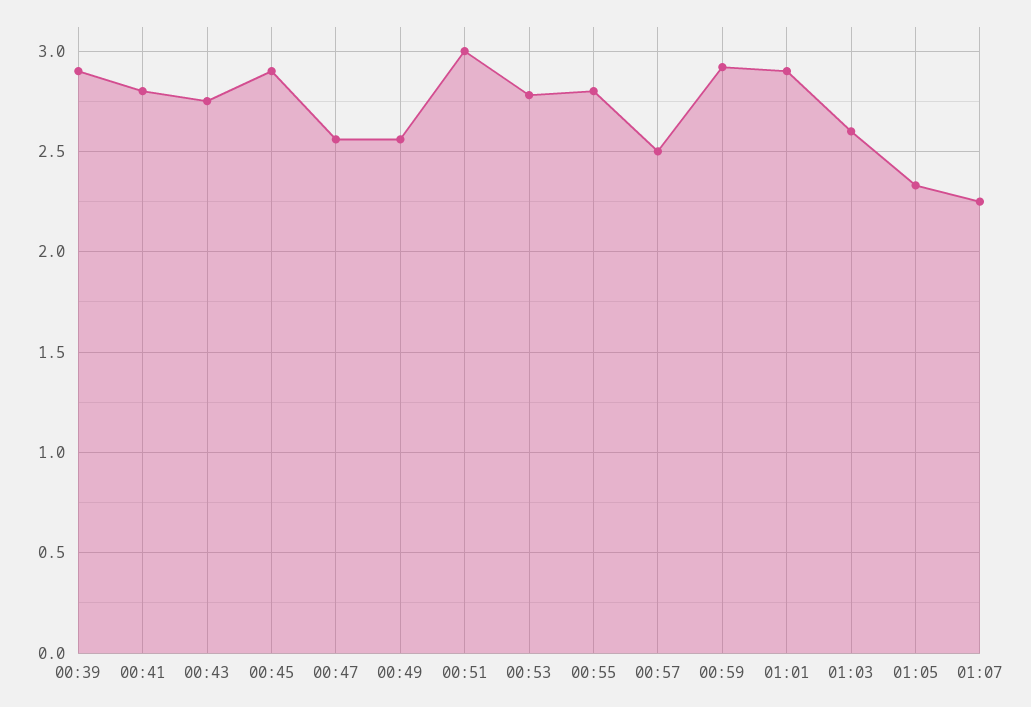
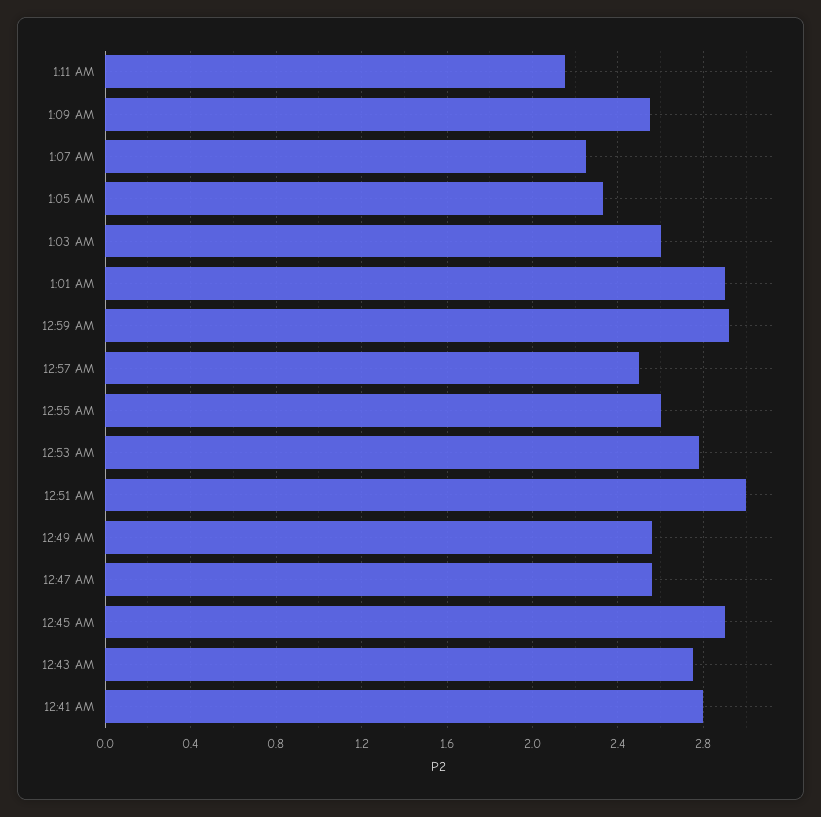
00:39: 2.9 -> none
00:55: 2.8 -> 2.6
1:11 AM: none -> 2.15
1:09 AM: none -> 2.55

